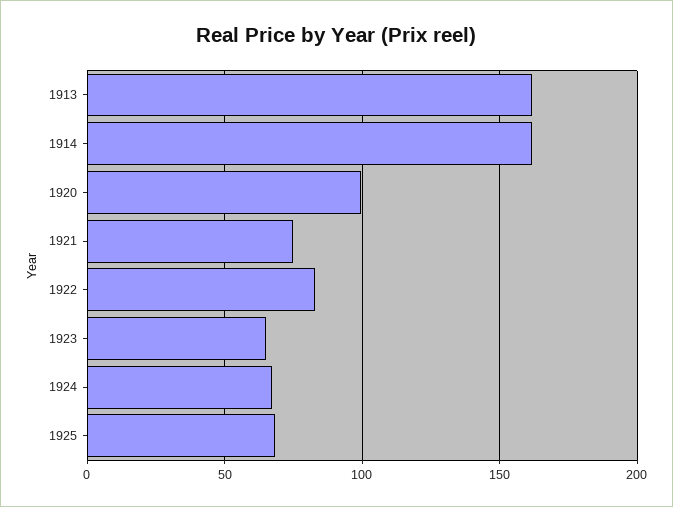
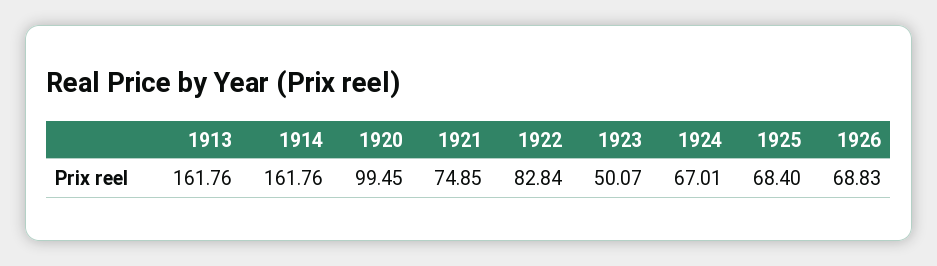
1923: 65 -> 50.07
1926: none -> 68.83

